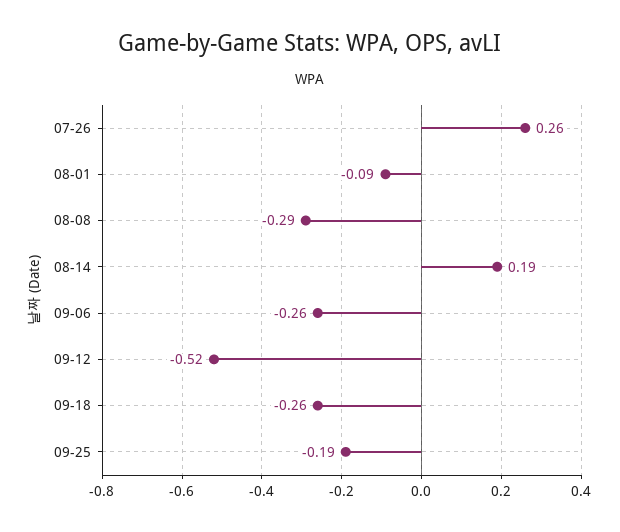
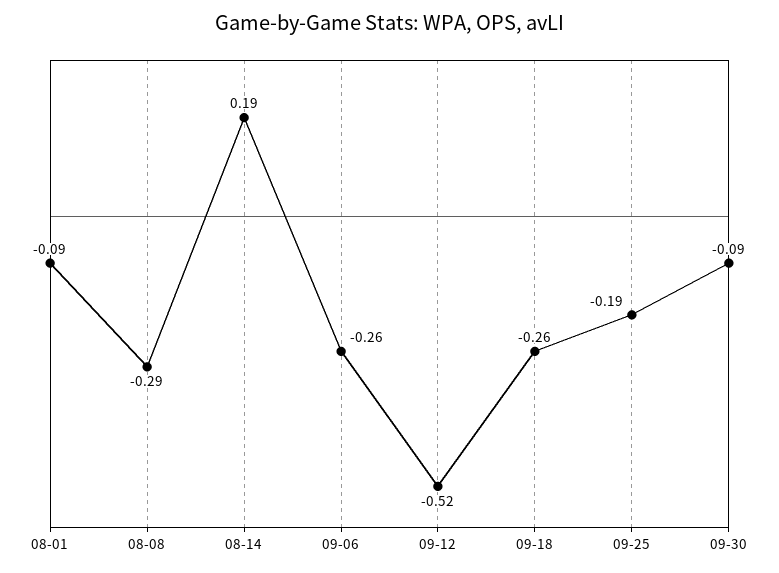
07-26: 0.26 -> none
09-30: none -> -0.09

